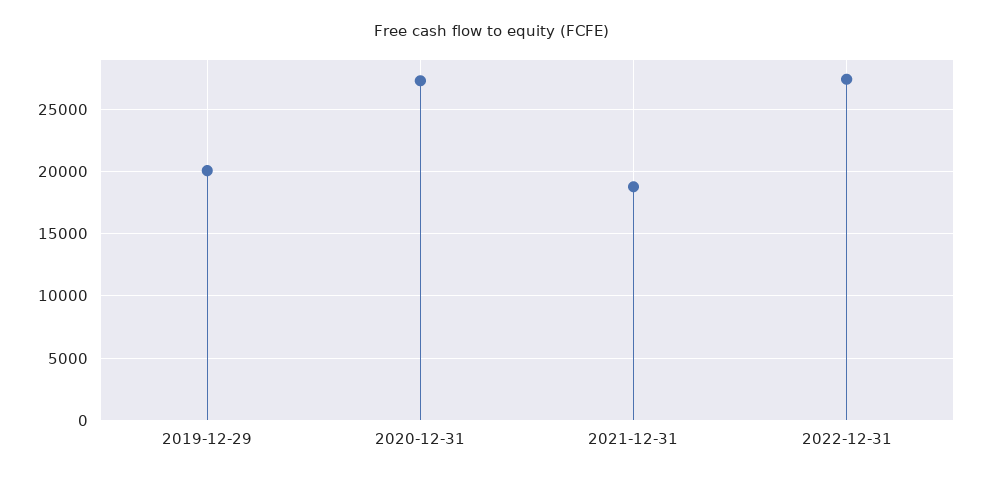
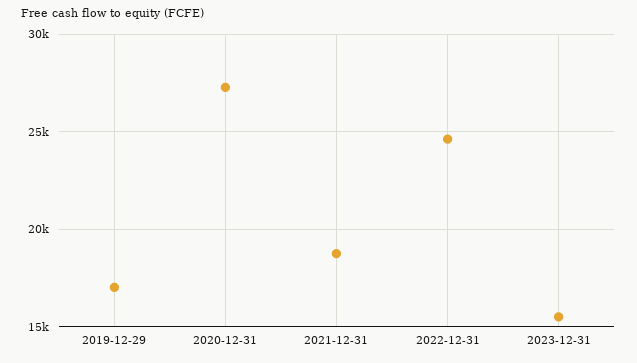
2019-12-29: 20000 -> 17000
2022-12-31: 27500 -> 24500
2023-12-31: none -> 15500

